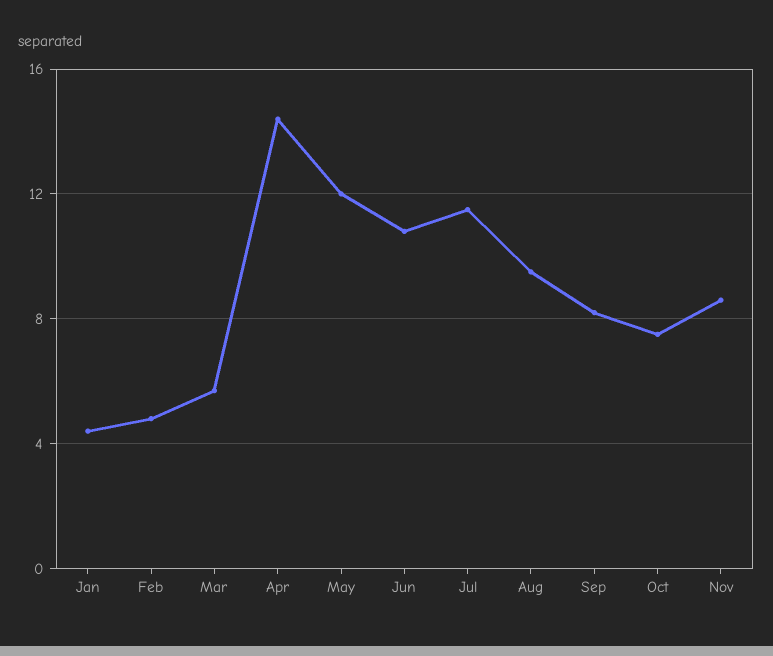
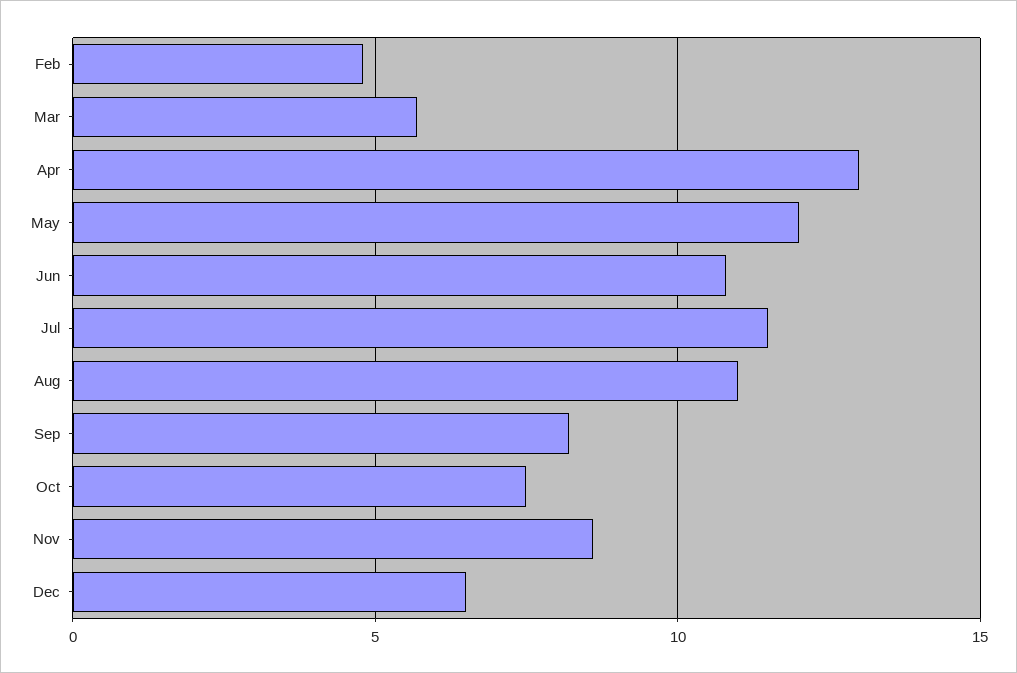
Jan: 4.5 -> none
Apr: 14.5 -> 13
Aug: 9.5 -> 11
Dec: none -> 6.5

